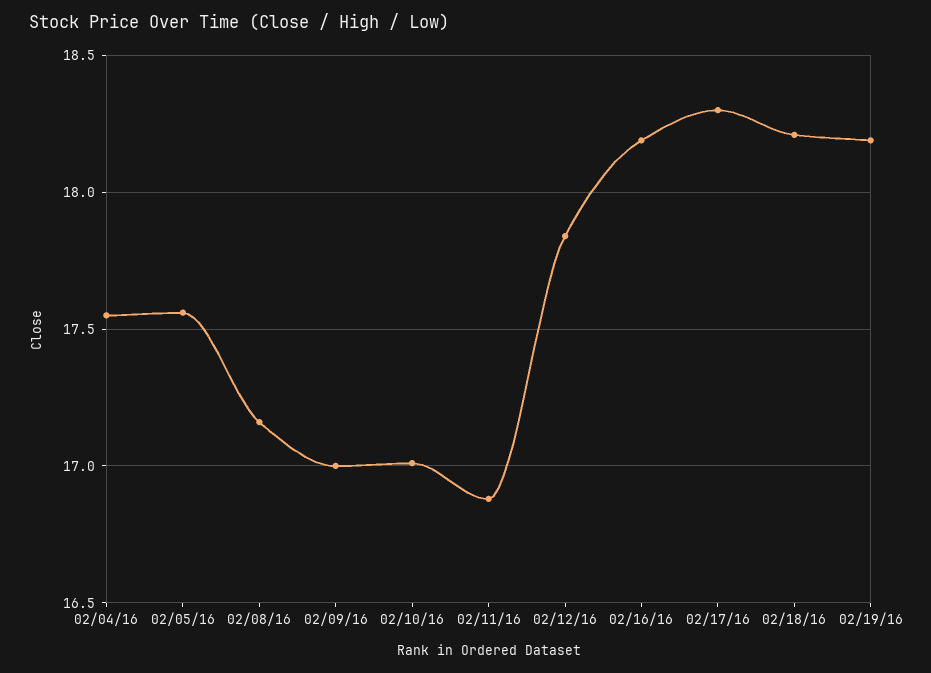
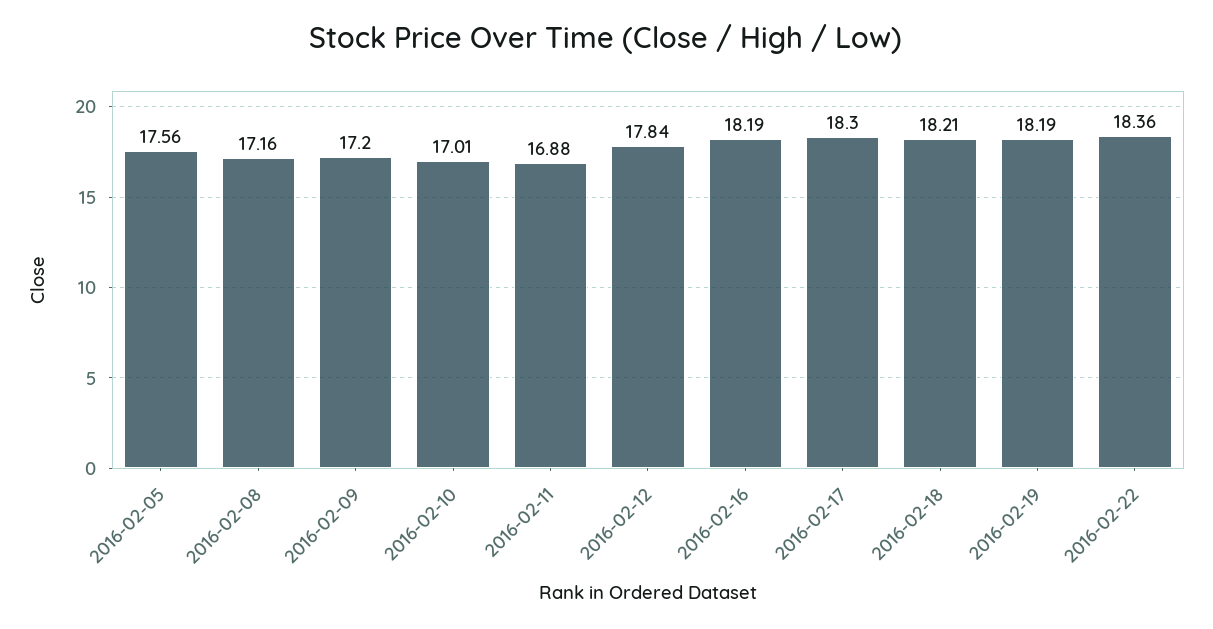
02/04/16: 17.55 -> none
02/09/16: 17 -> 17.2
2016-02-22: none -> 18.36

